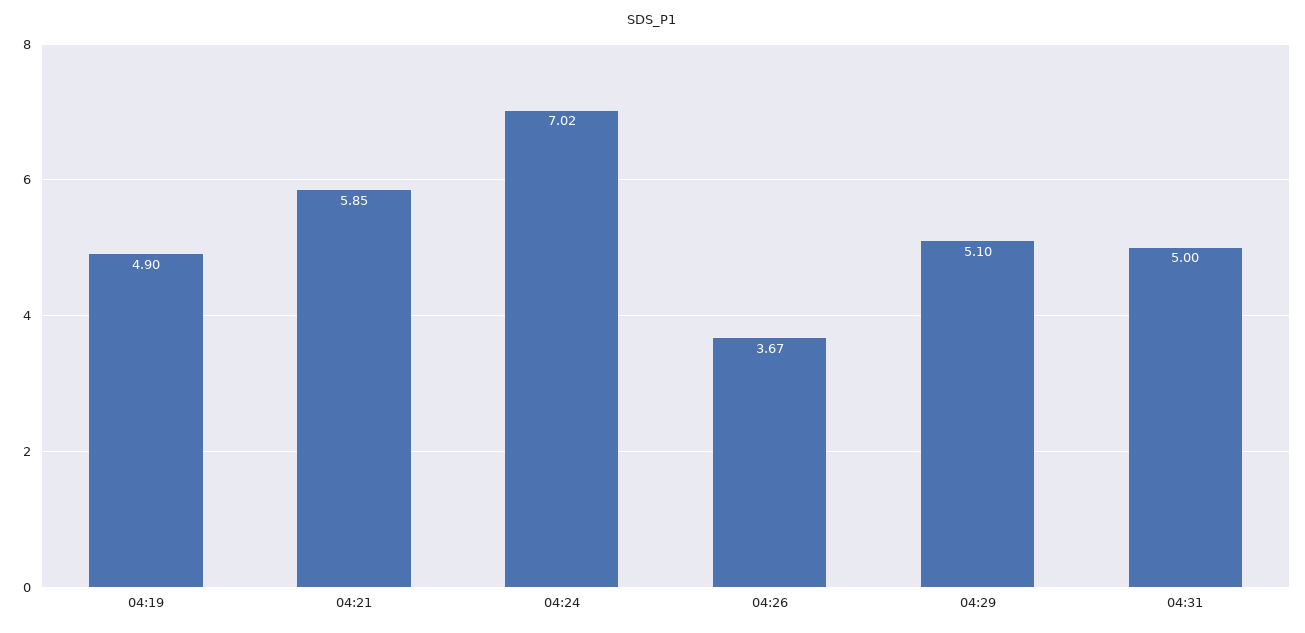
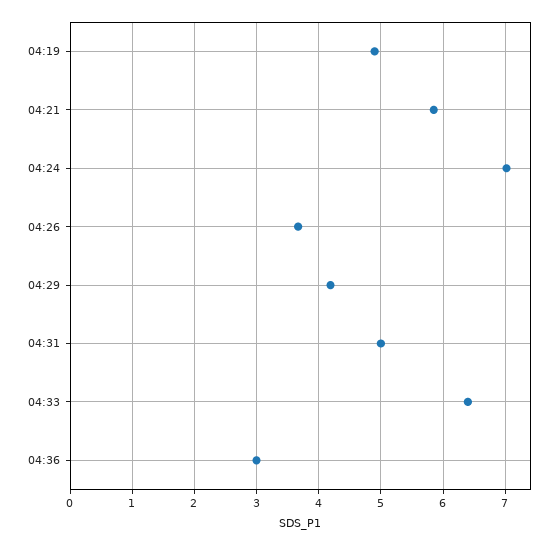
04:29: 5.1 -> 4.2
04:33: none -> 6.4
04:36: none -> 3

